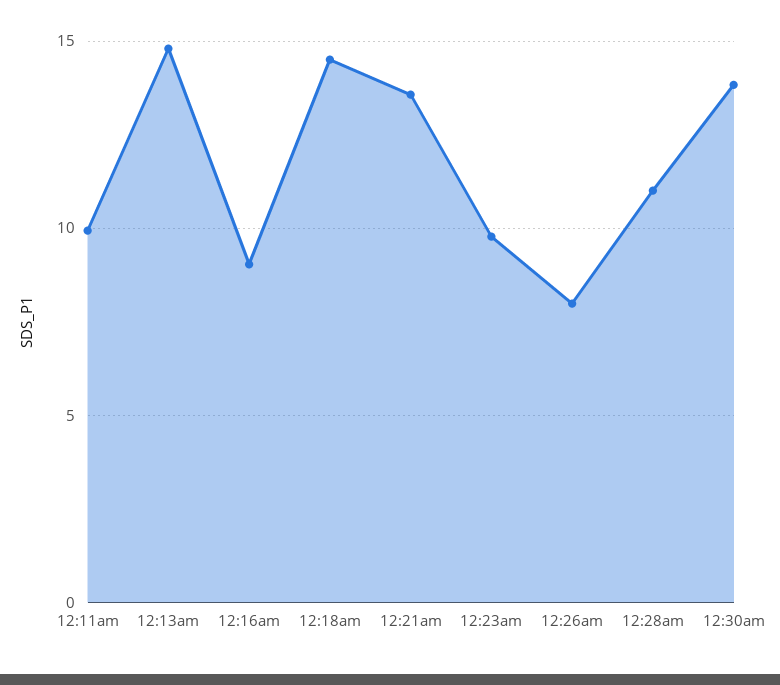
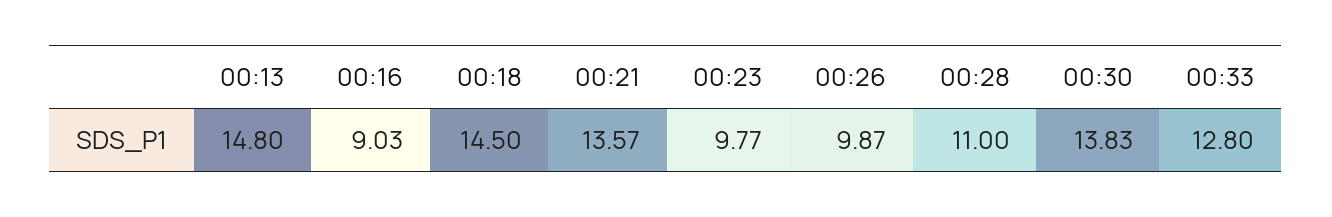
12:11am: 10 -> none
12:26am: 8 -> 9.87
00:33: none -> 12.8

